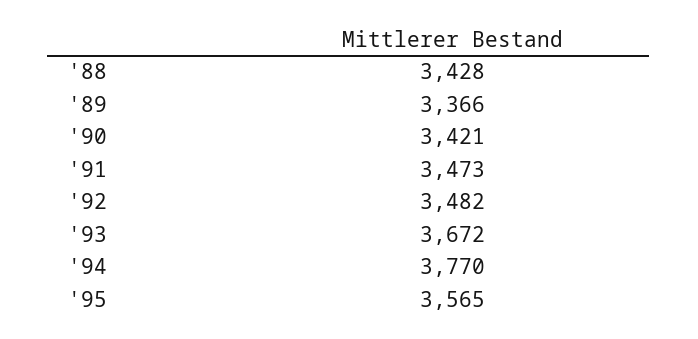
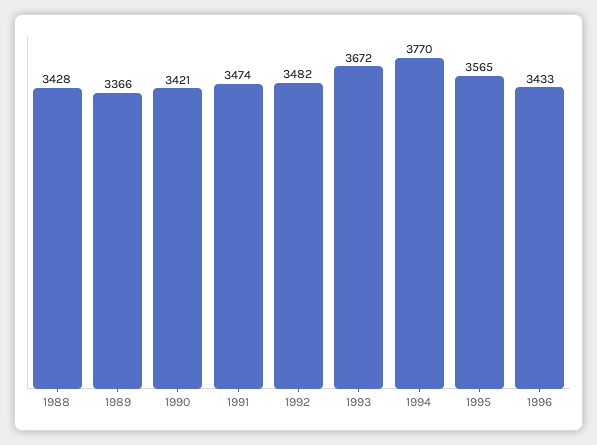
'91: 3473 -> 3474
1996: none -> 3433

